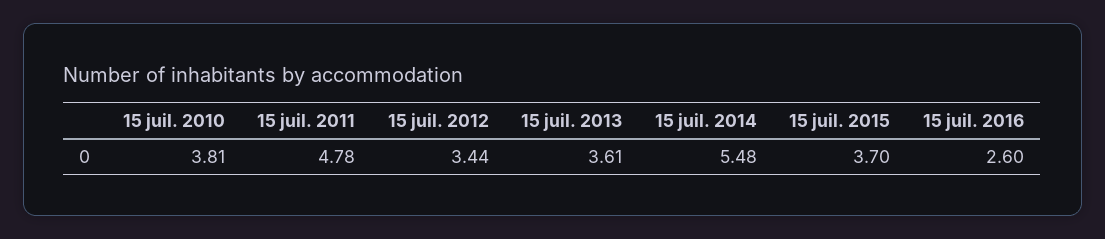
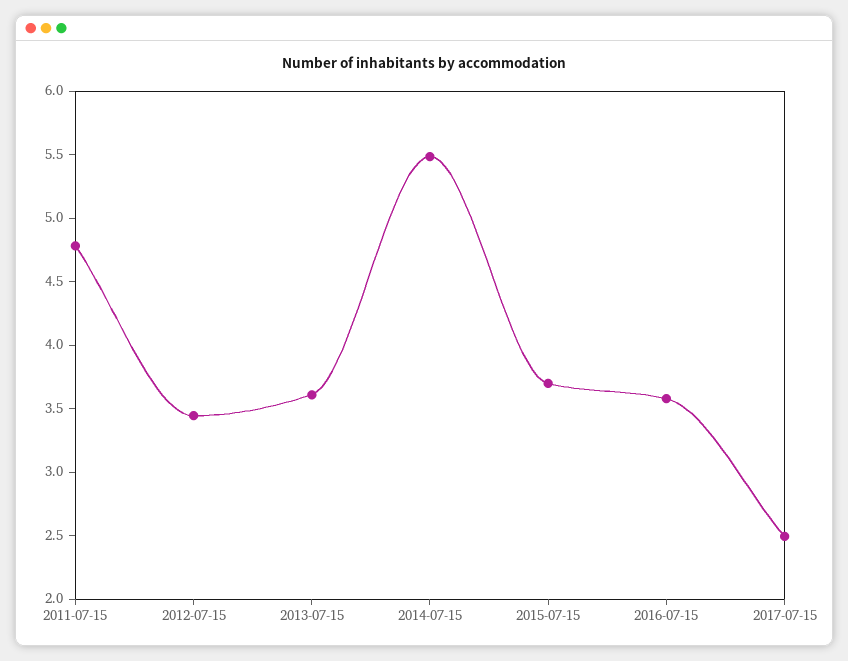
15 juil. 2010: 3.81 -> none
15 juil. 2016: 2.6 -> 3.6
2017-07-15: none -> 2.5

